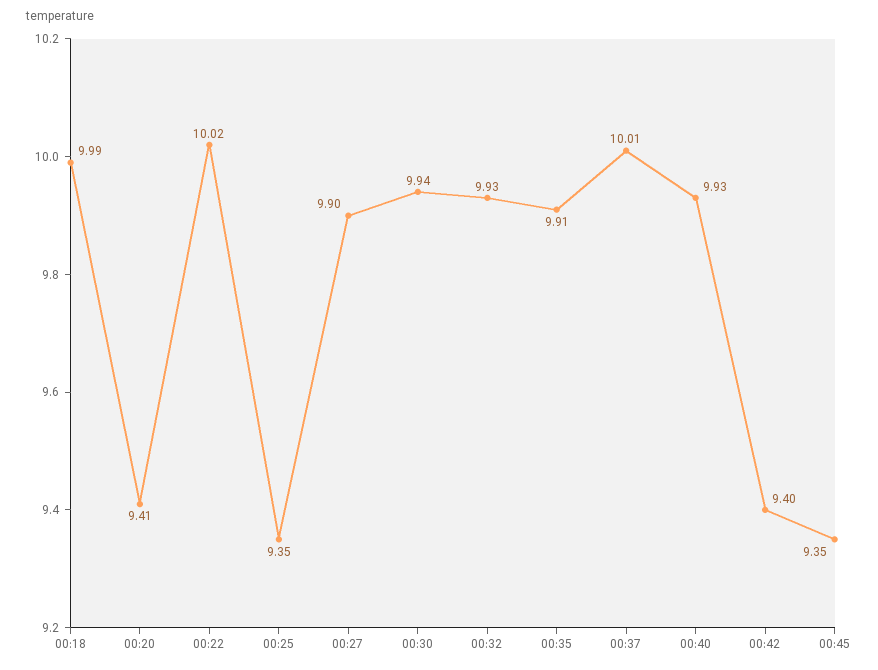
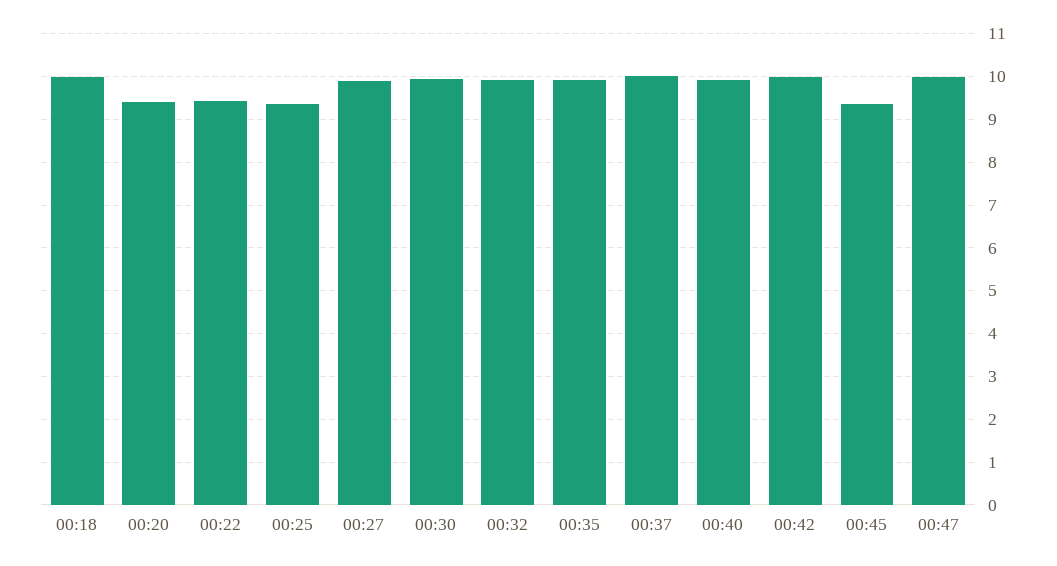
00:22: 10.02 -> 9.4
00:42: 9.4 -> 10
00:47: none -> 10

